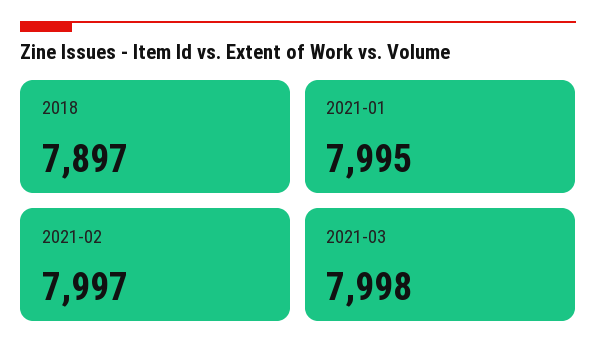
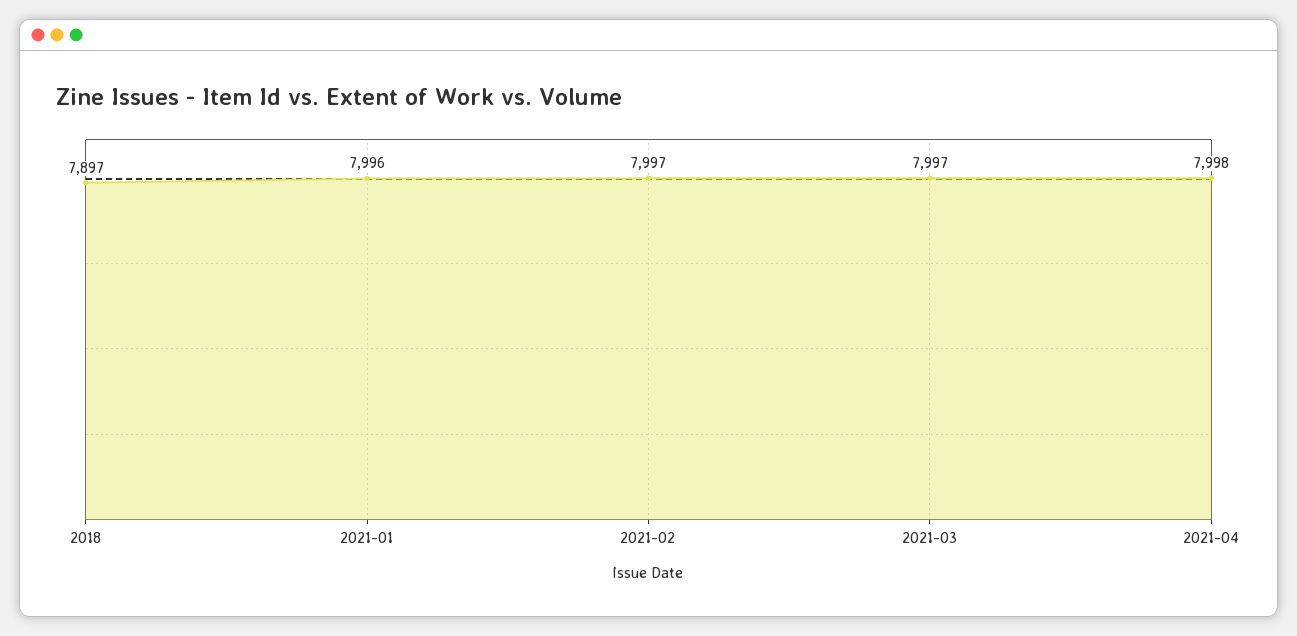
2021-01: 7995 -> 7996
2021-03: 7998 -> 7997
2021-04: none -> 7998

